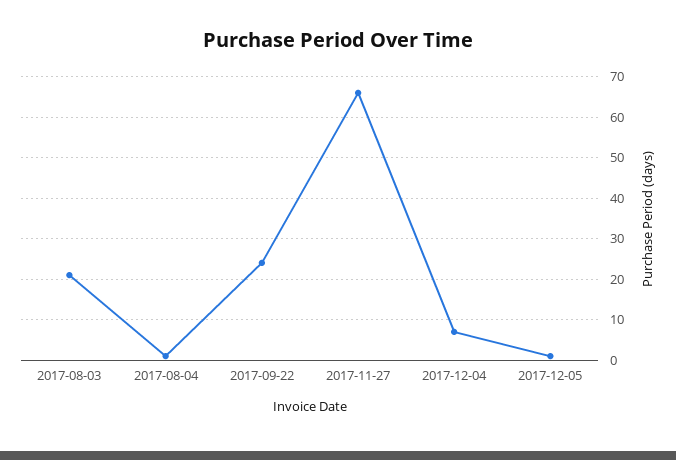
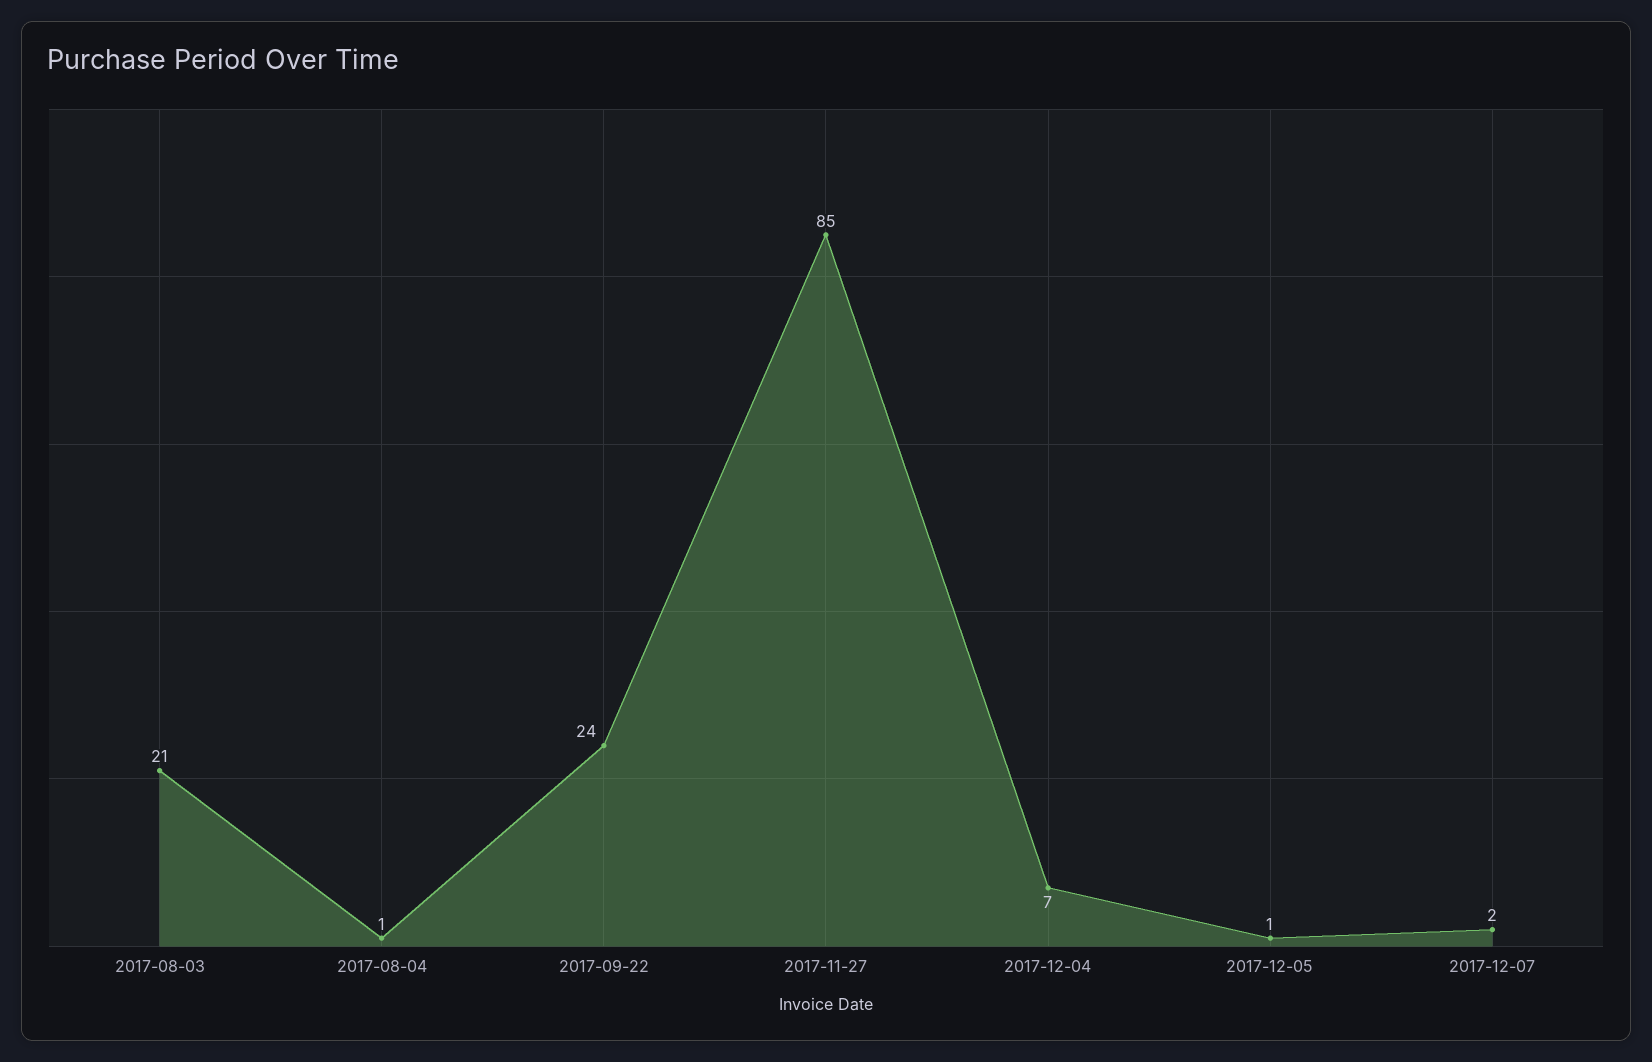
2017-11-27: 65 -> 85
2017-12-07: none -> 2

